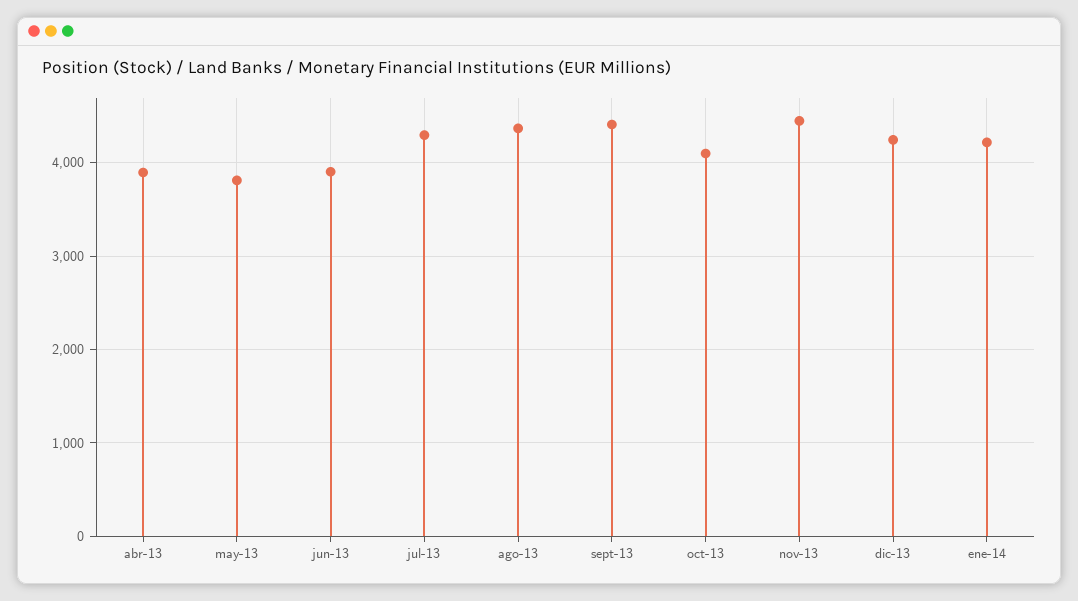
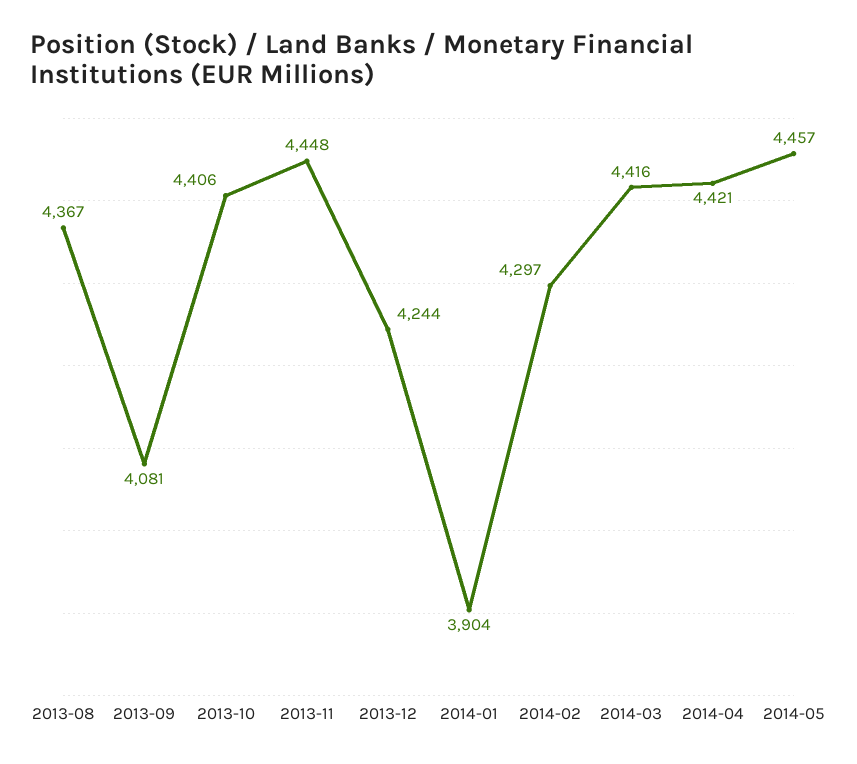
abr-13: 3900 -> none
may-13: 3800 -> none
jun-13: 3900 -> none
jul-13: 4300 -> none
sept-13: 4400 -> 4081
oct-13: 4100 -> 4406
ene-14: 4200 -> 3904
2014-02: none -> 4297
2014-03: none -> 4416
2014-04: none -> 4421
2014-05: none -> 4457

